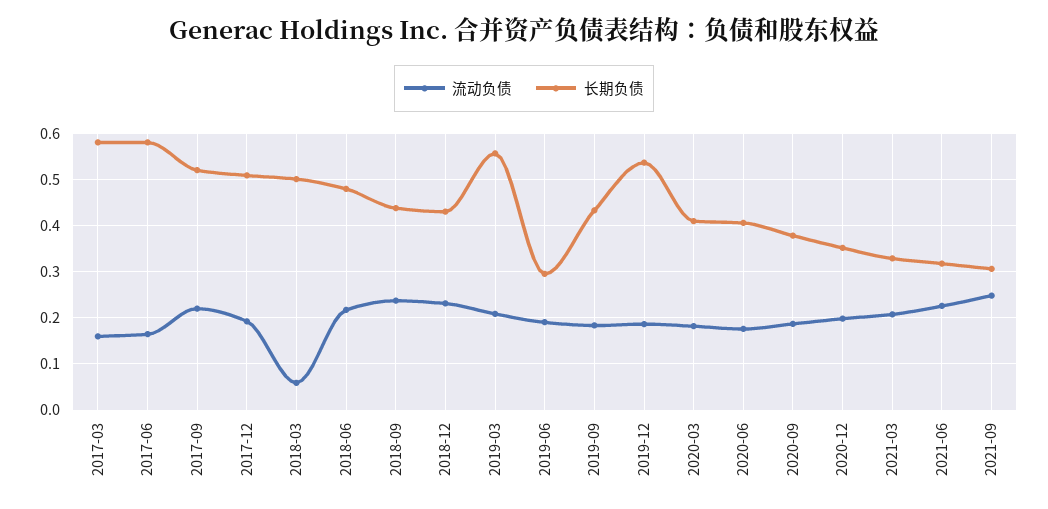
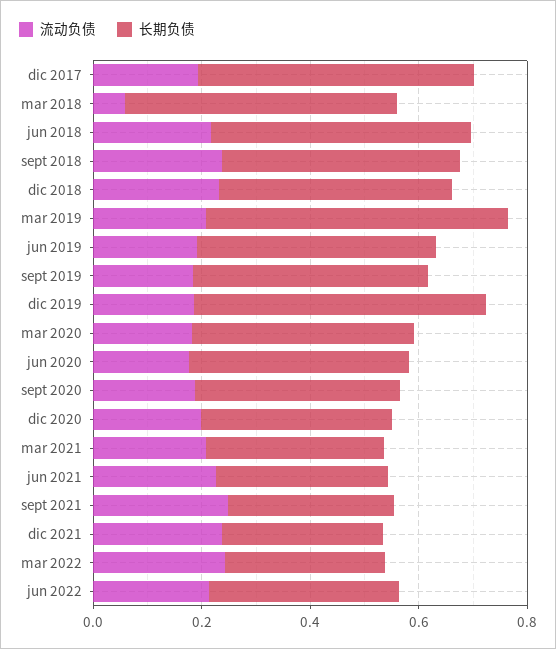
流动负债, 2017-03: 0.16 -> none
长期负债, 2017-03: 0.58 -> none
流动负债, 2017-06: 0.16 -> none
长期负债, 2017-06: 0.58 -> none
流动负债, 2017-09: 0.22 -> none
长期负债, 2017-09: 0.52 -> none
长期负债, 2019-06: 0.3 -> 0.45
流动负债, dic 2021: none -> 0.25
长期负债, dic 2021: none -> 0.3
流动负债, mar 2022: none -> 0.25
长期负债, mar 2022: none -> 0.3
流动负债, jun 2022: none -> 0.2
长期负债, jun 2022: none -> 0.35

